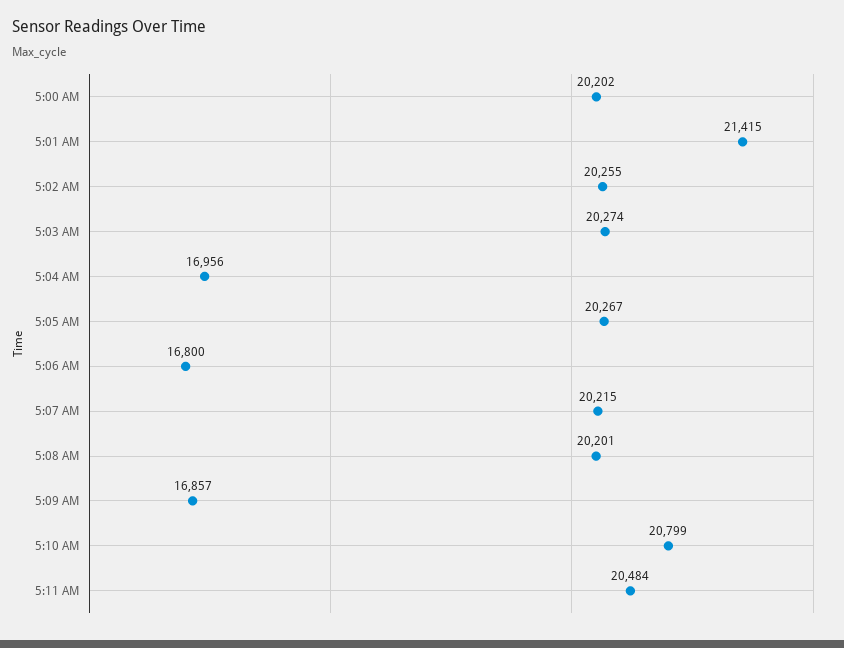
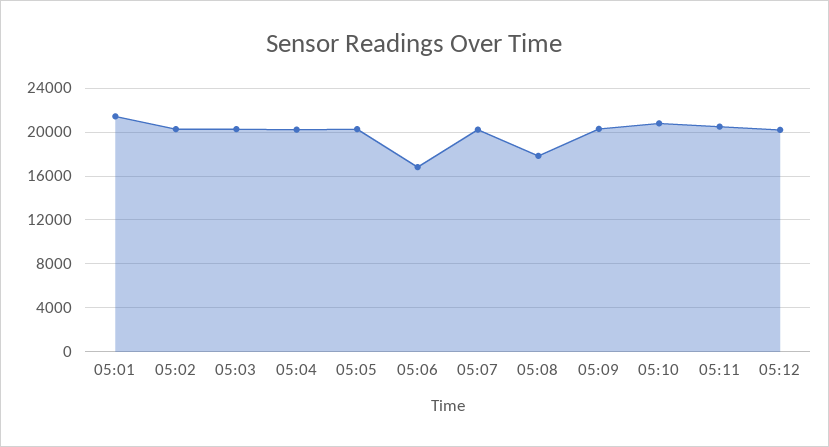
5:00 AM: 20202 -> none
5:04 AM: 16956 -> 20000
5:08 AM: 20201 -> 18000
5:09 AM: 16857 -> 20000
05:12: none -> 20000

